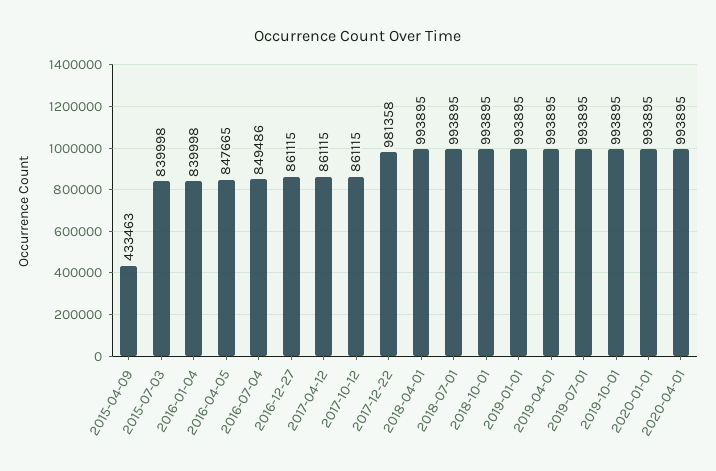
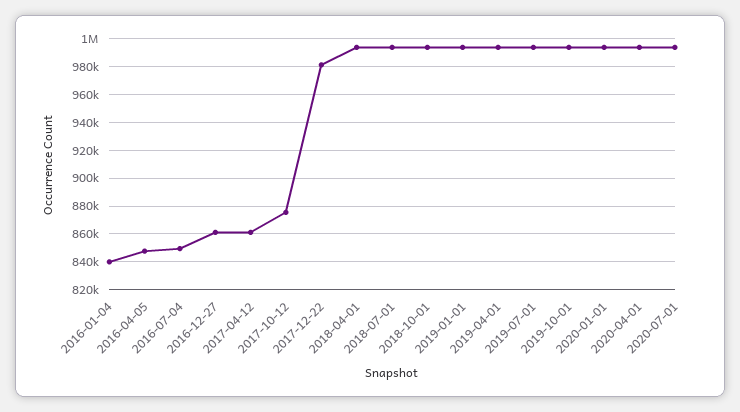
2015-04-09: 433463 -> none
2015-07-03: 839998 -> none
2017-10-12: 861115 -> 875000
2020-07-01: none -> 995000

